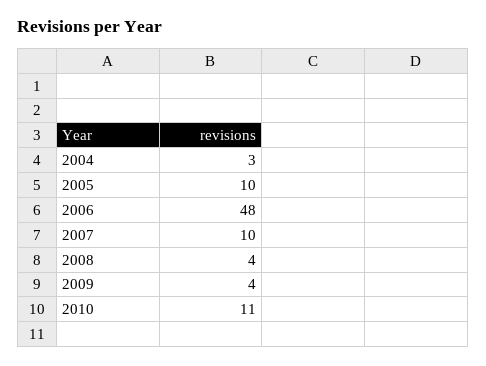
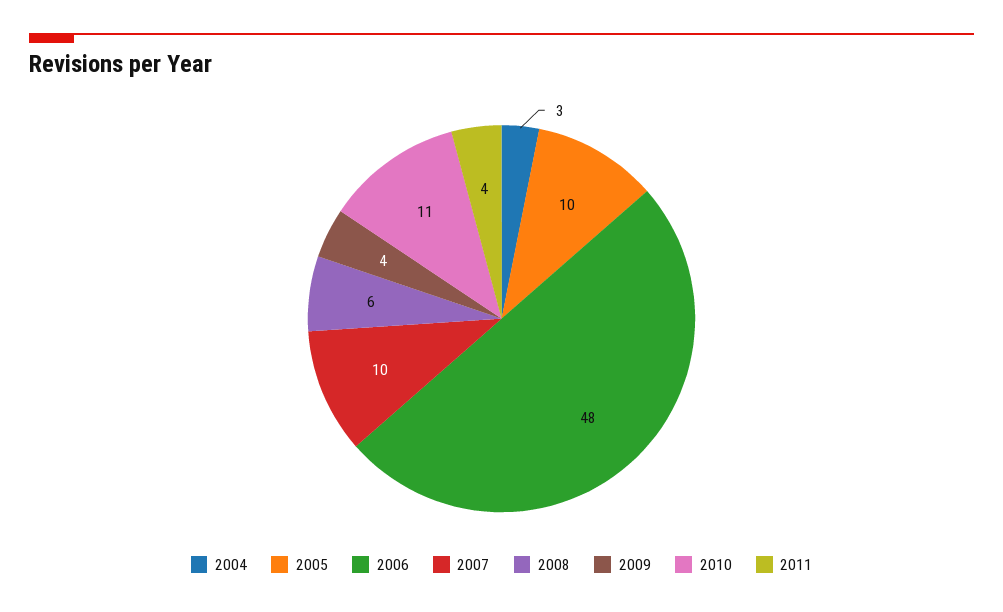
2008: 4 -> 6
2011: none -> 4

